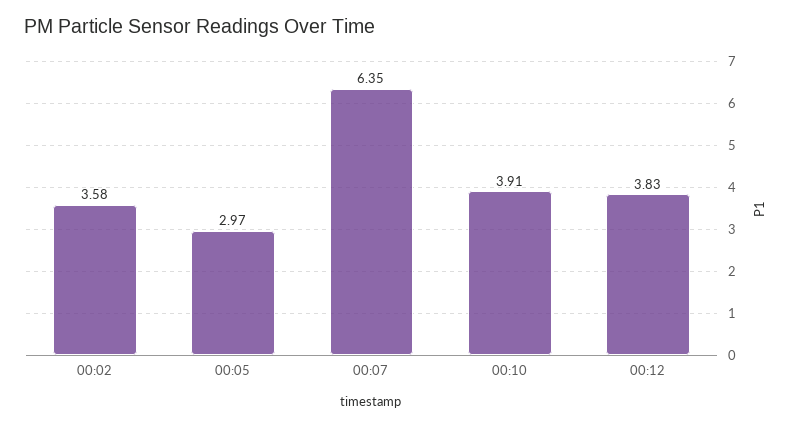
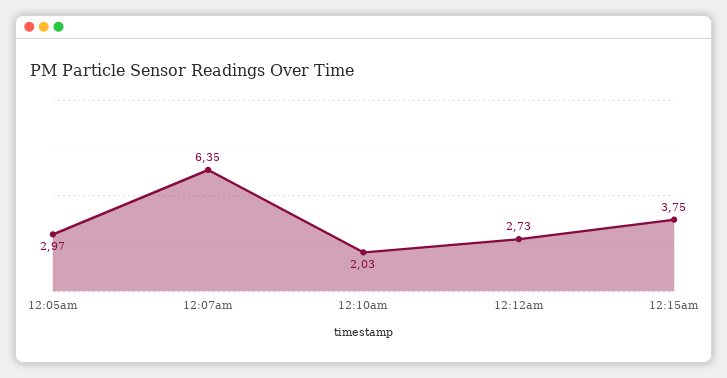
00:02: 3.58 -> none
00:10: 3.91 -> 2.03
00:12: 3.83 -> 2.73
12:15am: none -> 3.75

